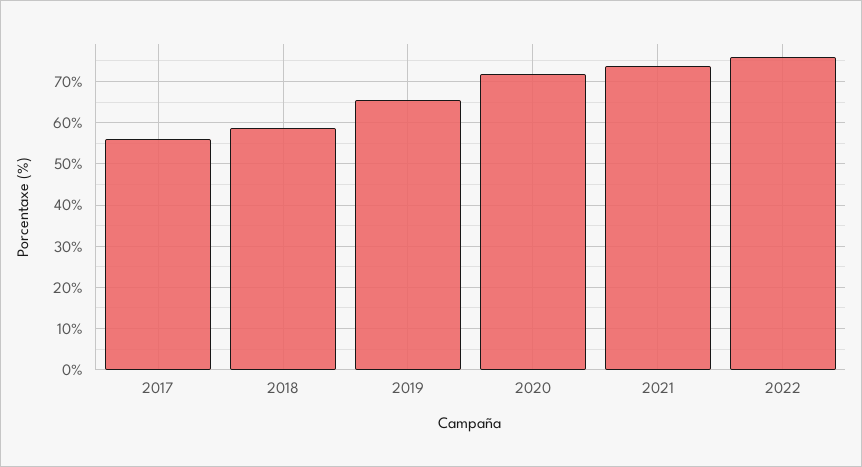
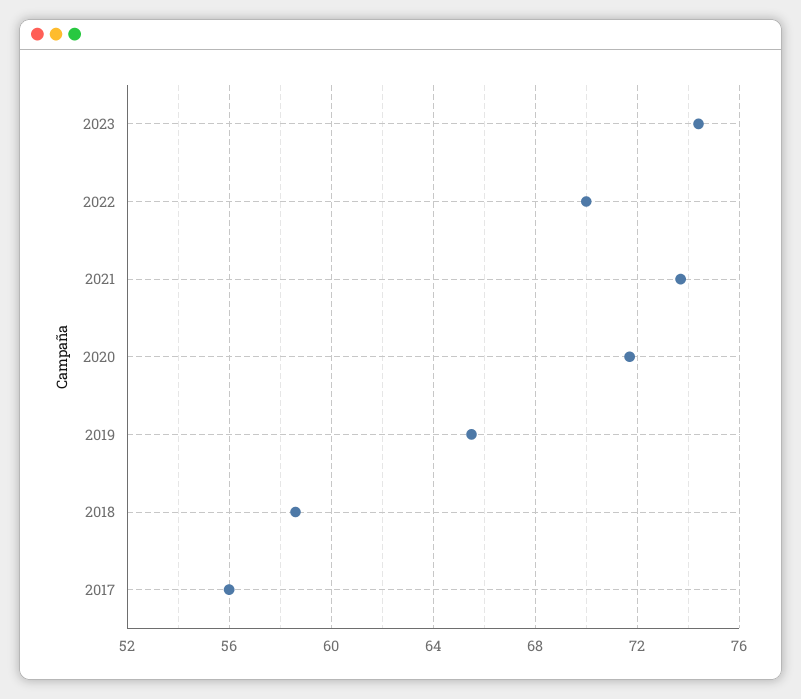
2022: 76 -> 70
2023: none -> 74.5

